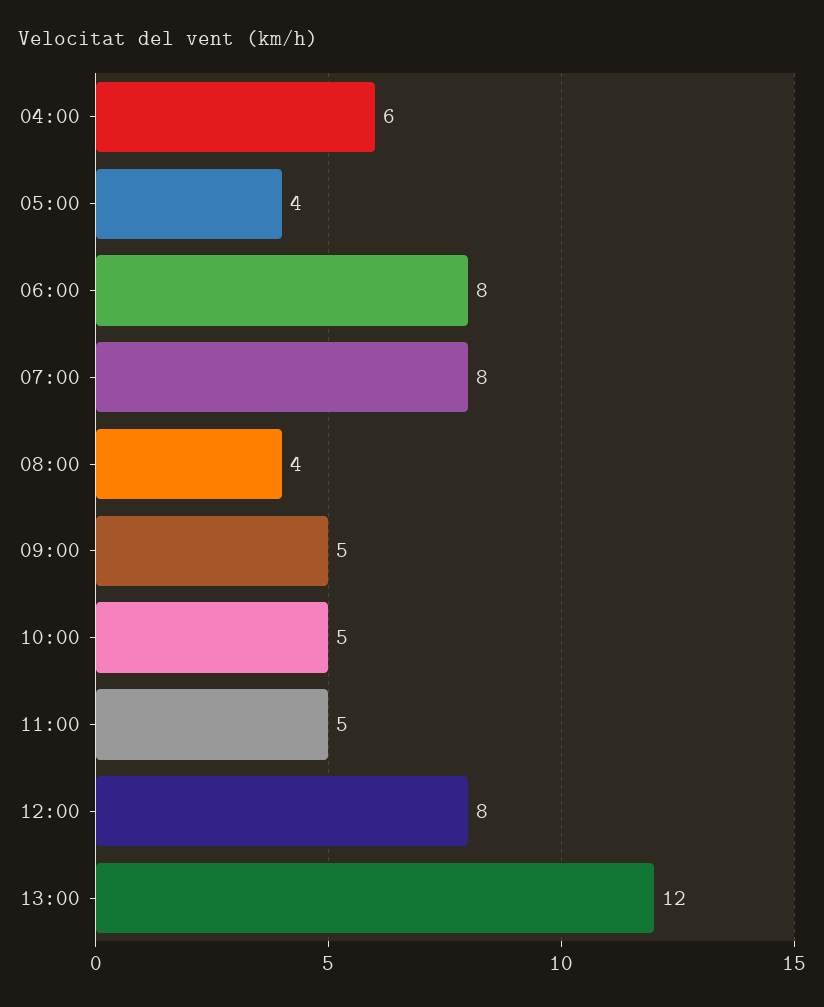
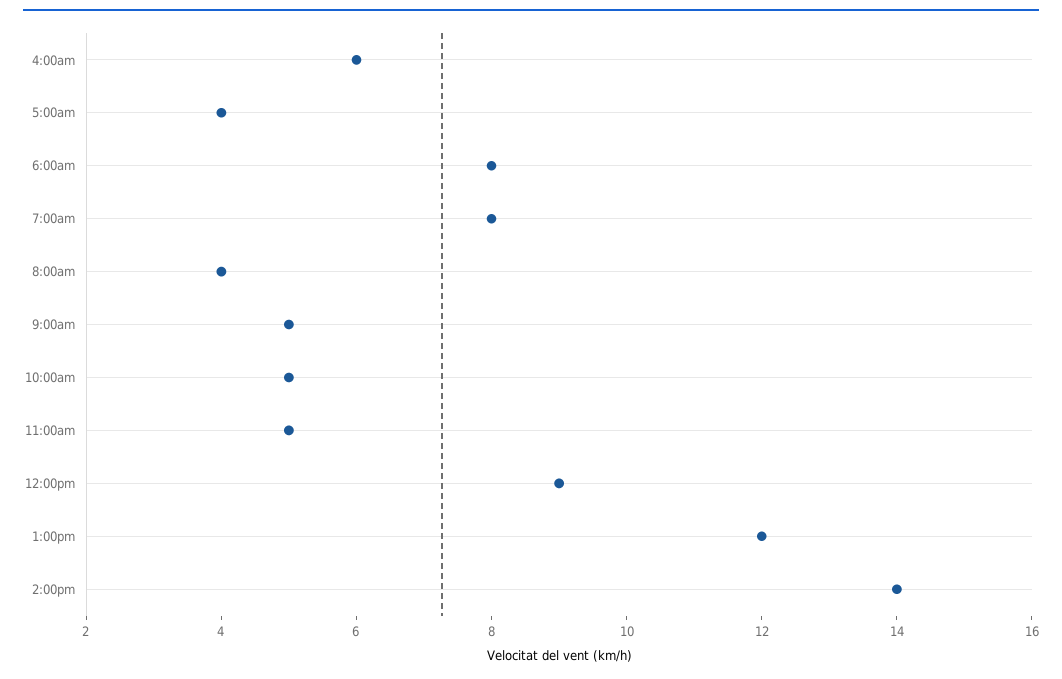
12:00: 8 -> 9
2:00pm: none -> 14

